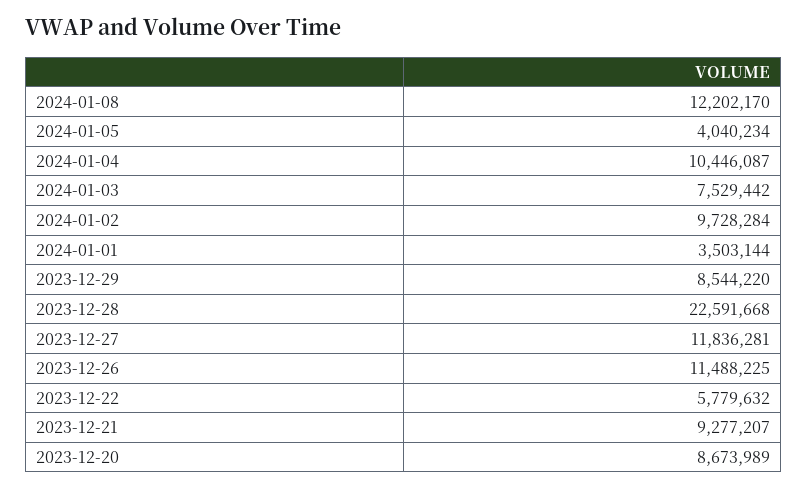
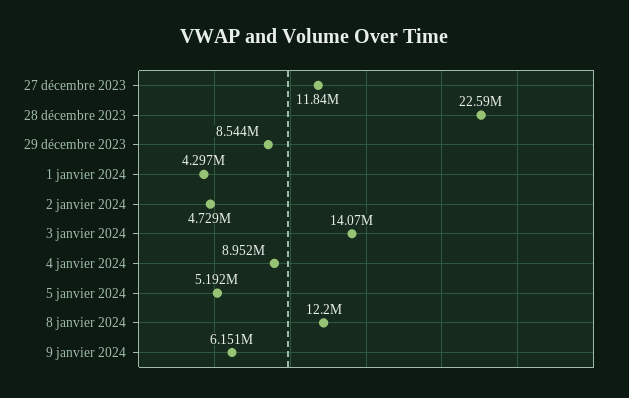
2024-01-05: 4040234 -> 5192000
2024-01-04: 10446087 -> 8952000
2024-01-03: 7529442 -> 14070000
2024-01-02: 9728284 -> 4729000
2024-01-01: 3503144 -> 4297000
2023-12-26: 11488225 -> none
2023-12-22: 5779632 -> none
2023-12-21: 9277207 -> none
2023-12-20: 8673989 -> none
9 janvier 2024: none -> 6151000

